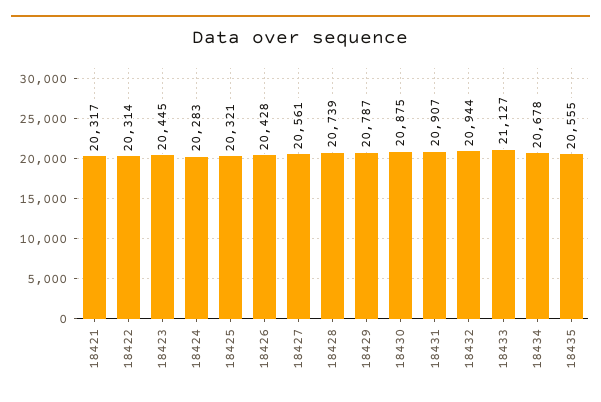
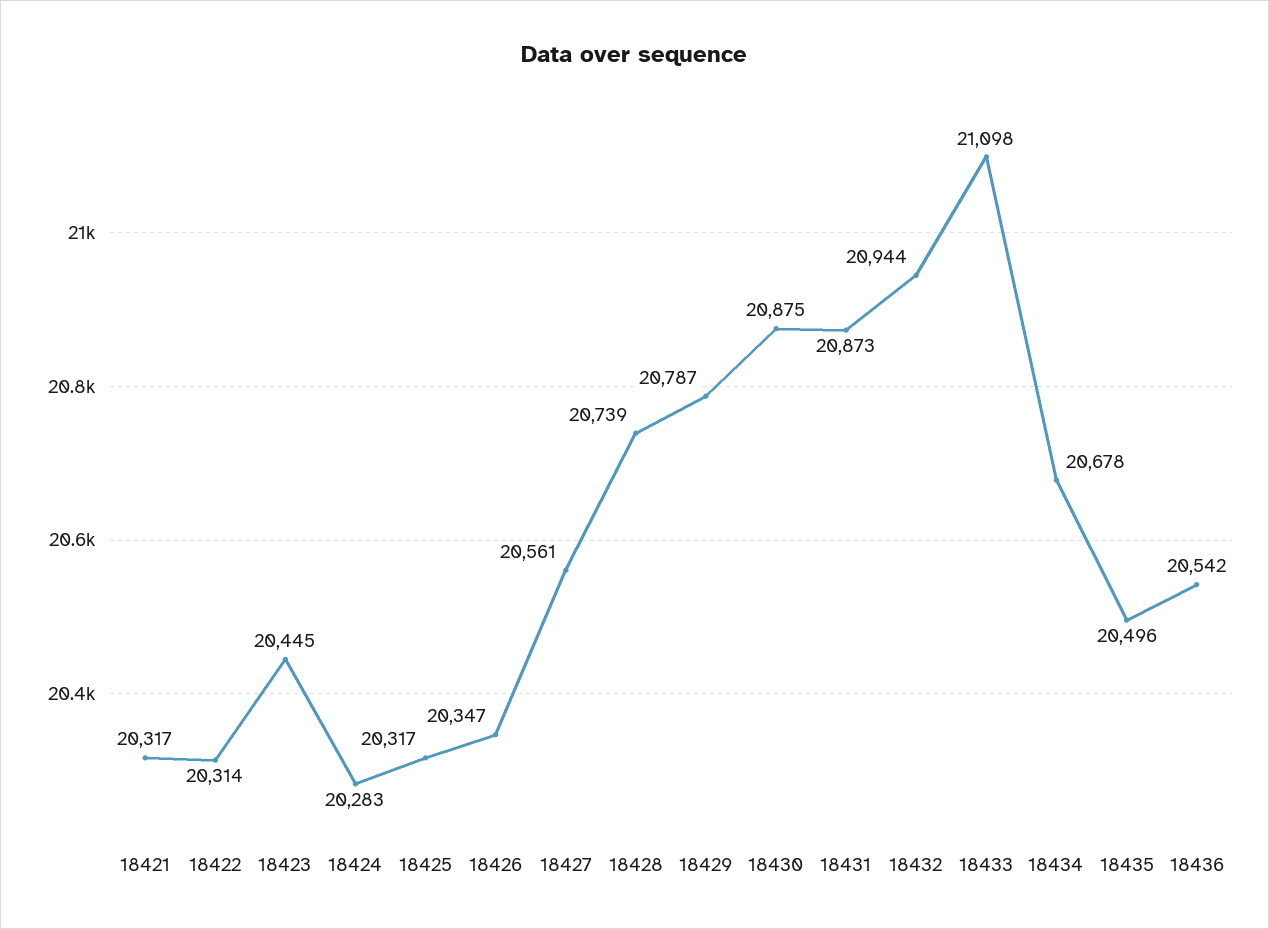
18425: 20321 -> 20317
18426: 20428 -> 20347
18431: 20907 -> 20873
18433: 21127 -> 21098
18435: 20555 -> 20496
18436: none -> 20542

